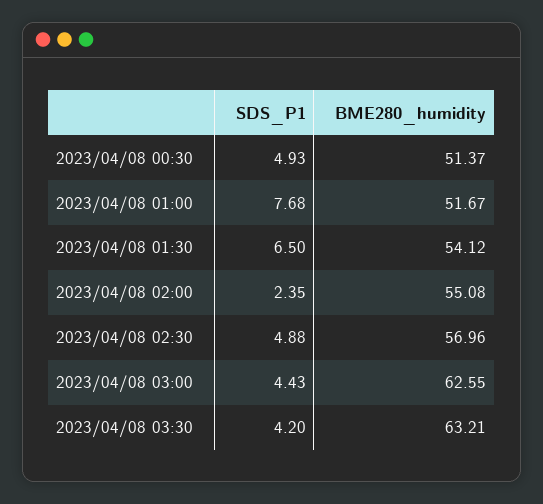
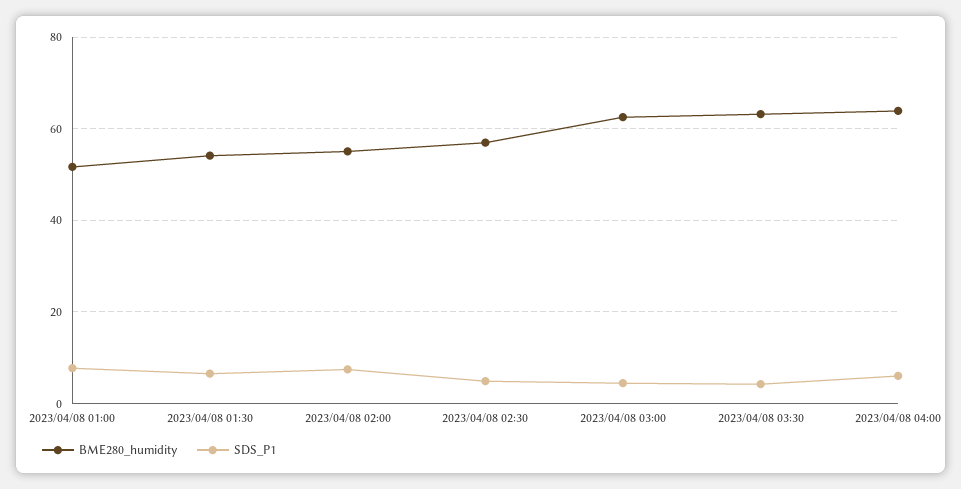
SDS_P1, 2023/04/08 00:30: 4.93 -> none
BME280_humidity, 2023/04/08 00:30: 51.37 -> none
SDS_P1, 2023/04/08 02:00: 2.35 -> 8
BME280_humidity, 2023/04/08 04:00: none -> 64
SDS_P1, 2023/04/08 04:00: none -> 6

